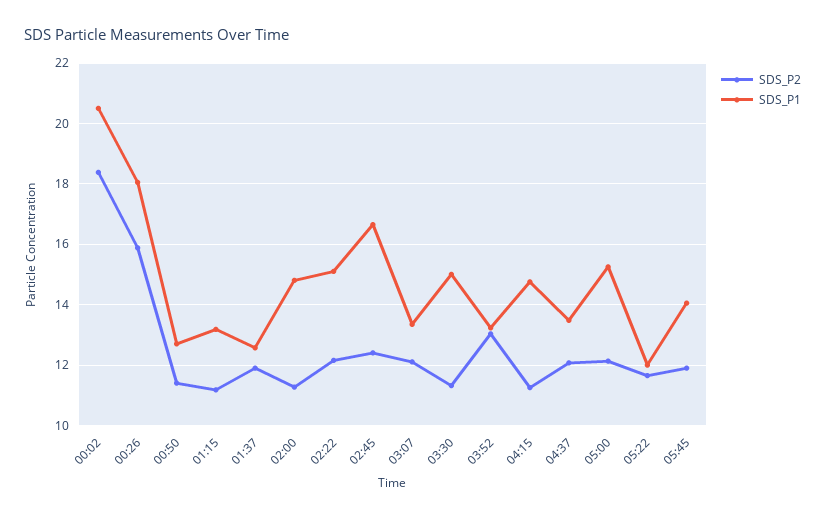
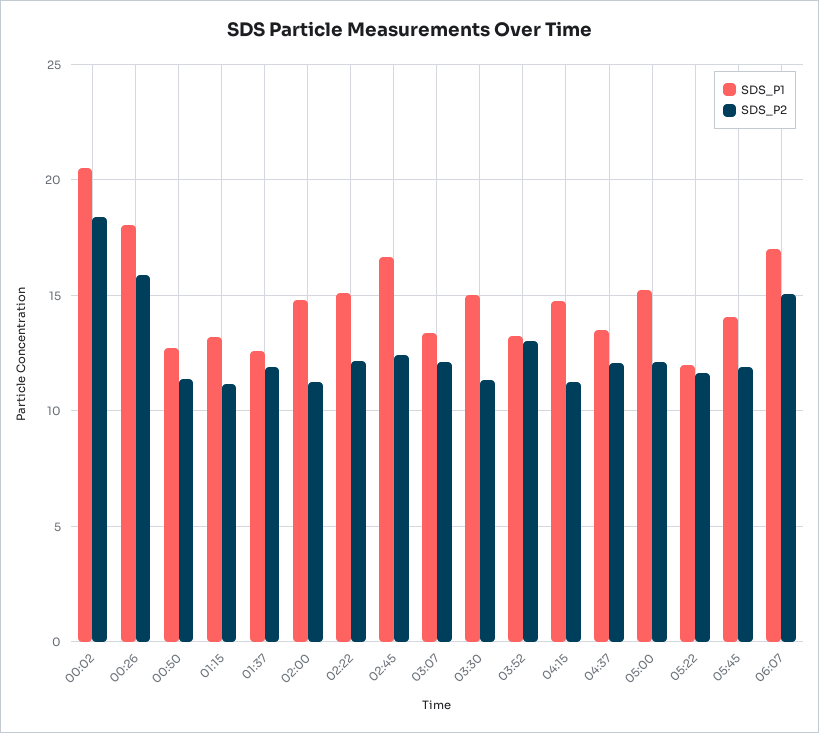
SDS_P1, 06:07: none -> 17
SDS_P2, 06:07: none -> 15

